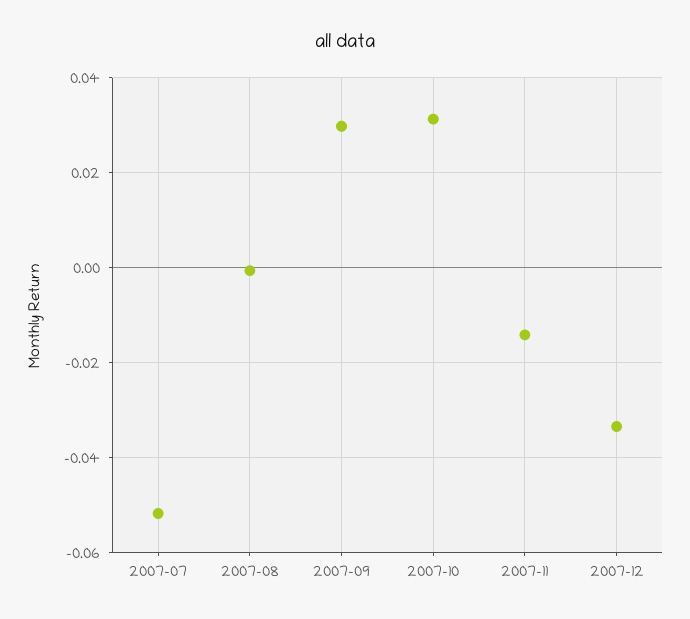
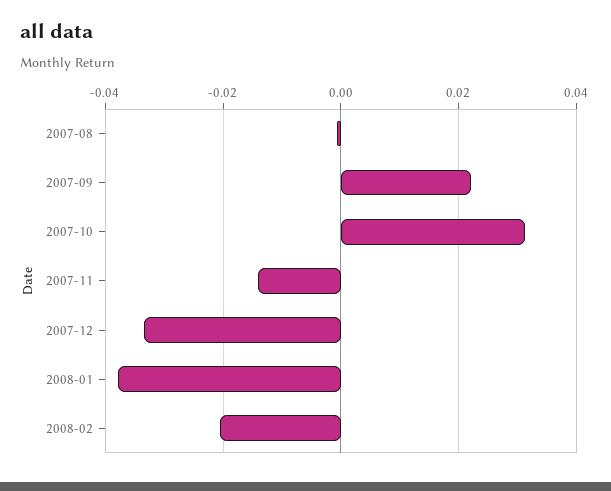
2007-07: -0.052 -> none
2007-09: 0.03 -> 0.022
2008-01: none -> -0.038
2008-02: none -> -0.02

